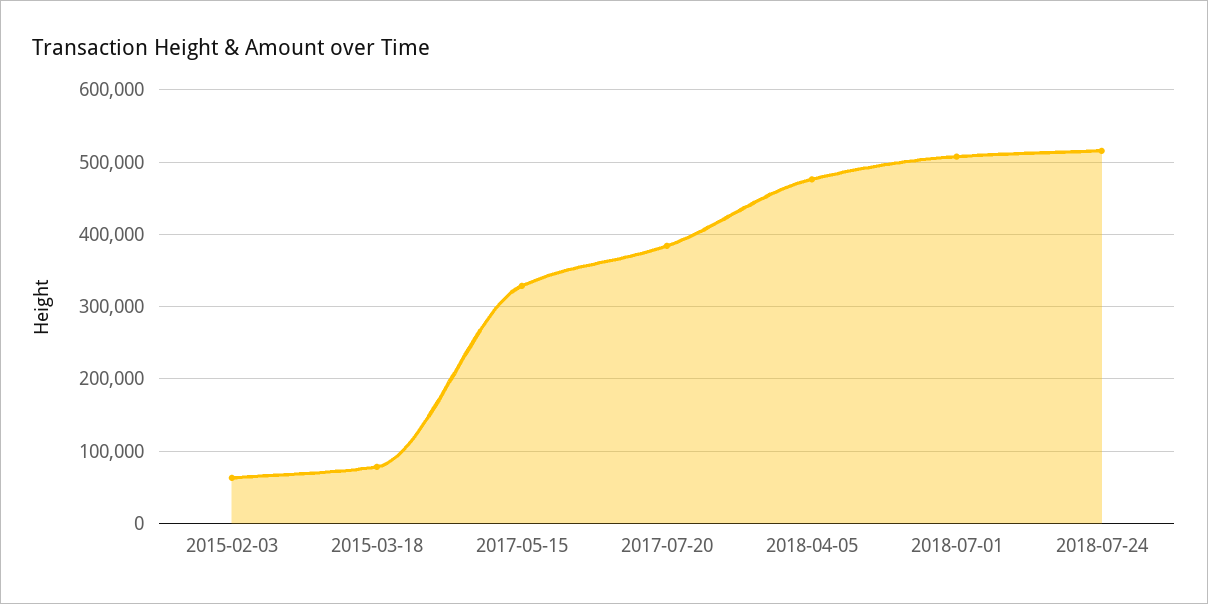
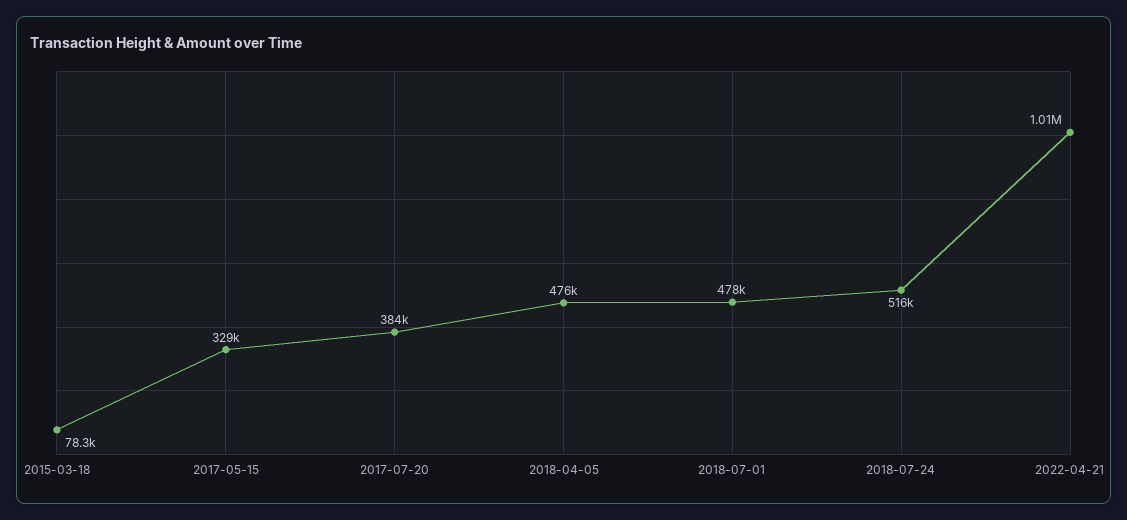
2015-02-03: 60000 -> none
2018-07-01: 510000 -> 478000
2022-04-21: none -> 1010000

